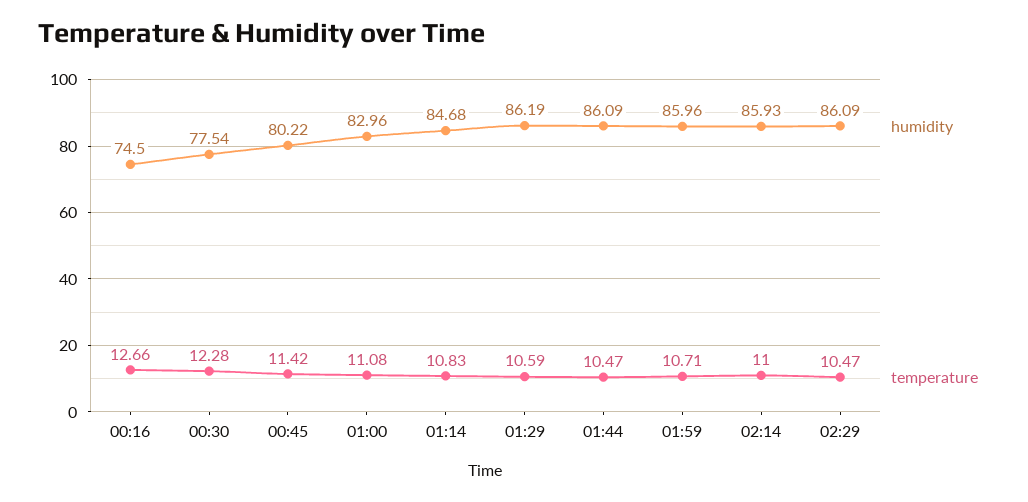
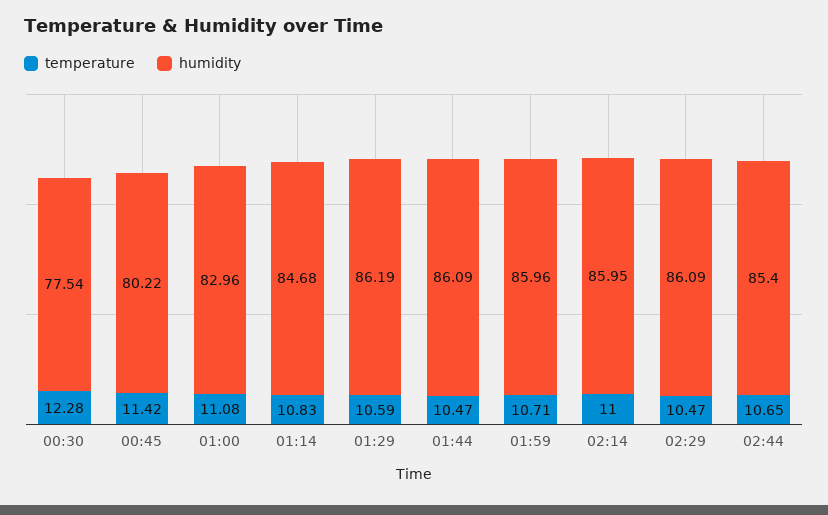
humidity, 00:16: 74.5 -> none
temperature, 00:16: 12.66 -> none
humidity, 02:14: 85.93 -> 85.95
temperature, 02:44: none -> 10.65
humidity, 02:44: none -> 85.4

